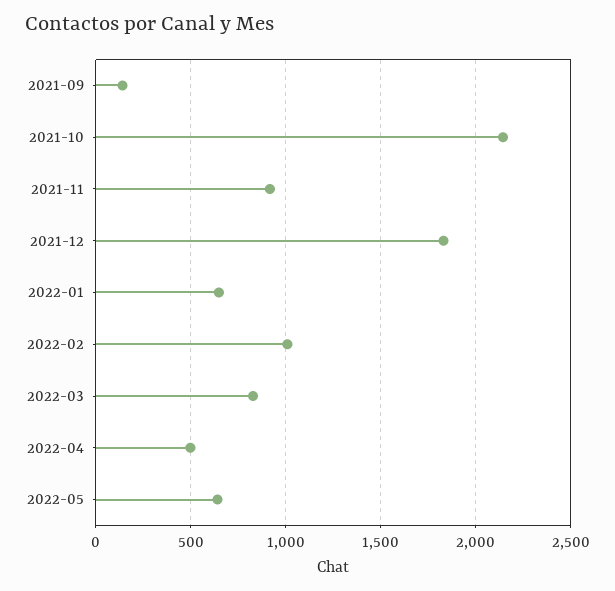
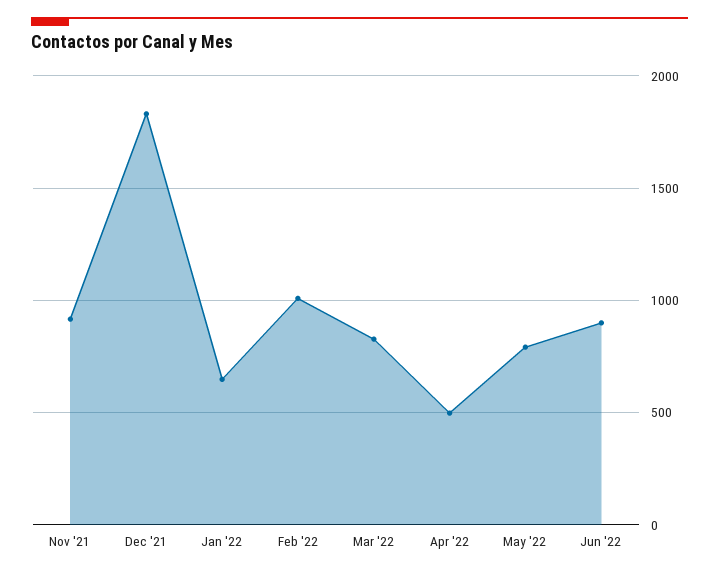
2021-09: 150 -> none
2021-10: 2150 -> none
2022-05: 650 -> 800
Jun '22: none -> 900

